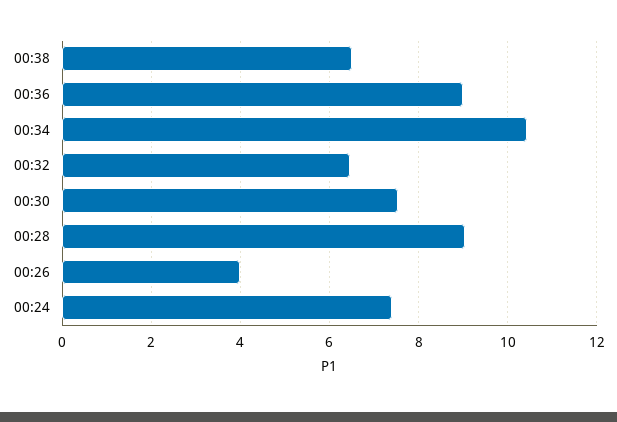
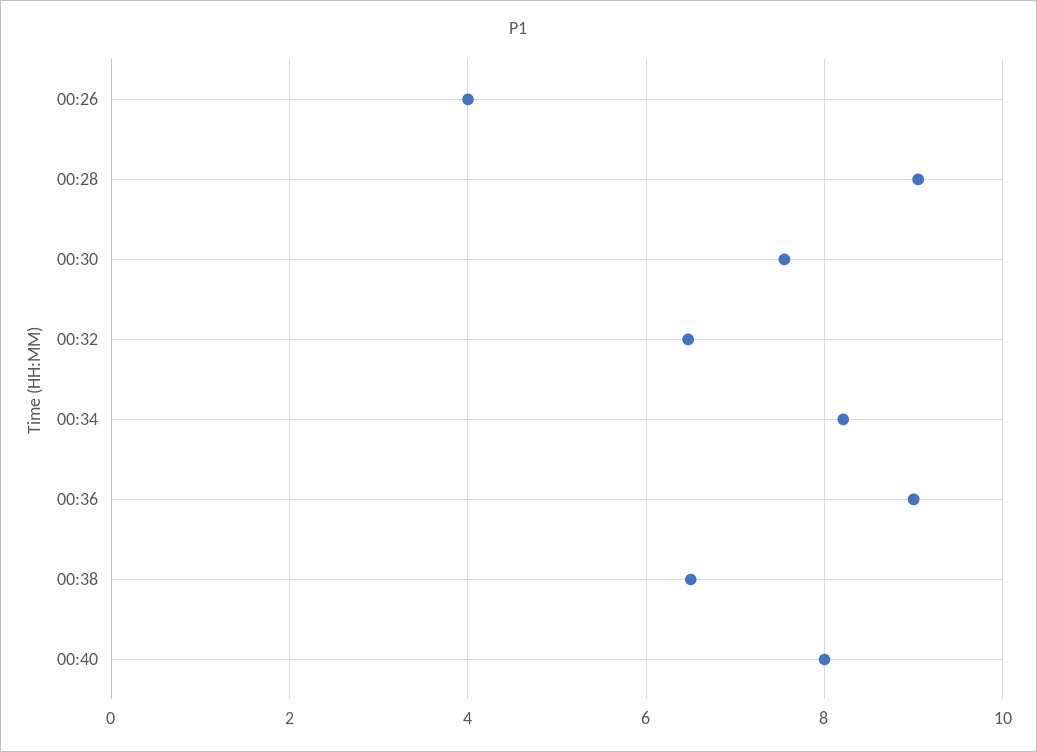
00:34: 10.4 -> 8.2
00:24: 7.4 -> none
00:40: none -> 8

